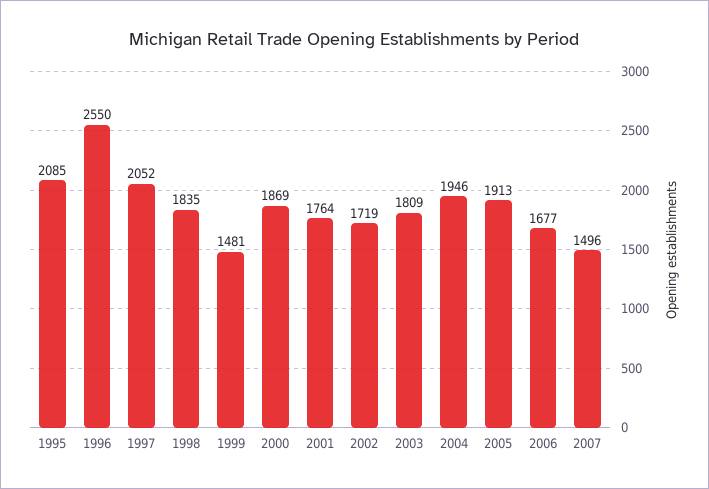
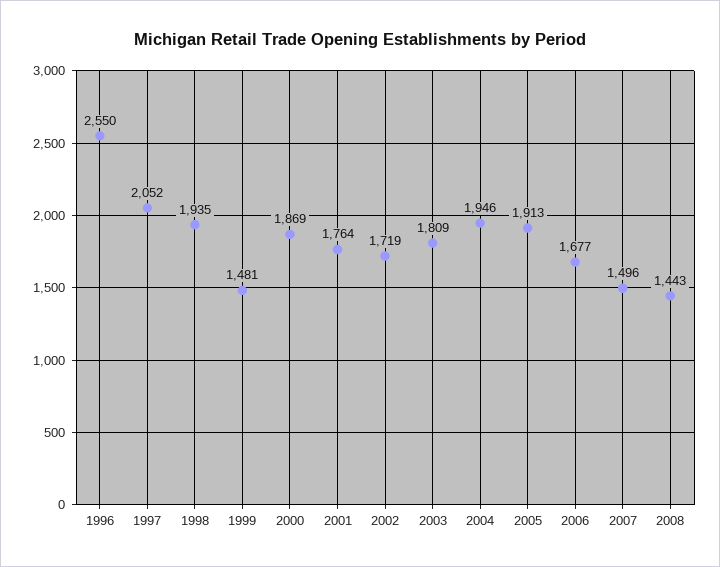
1995: 2085 -> none
1998: 1835 -> 1935
2008: none -> 1443

